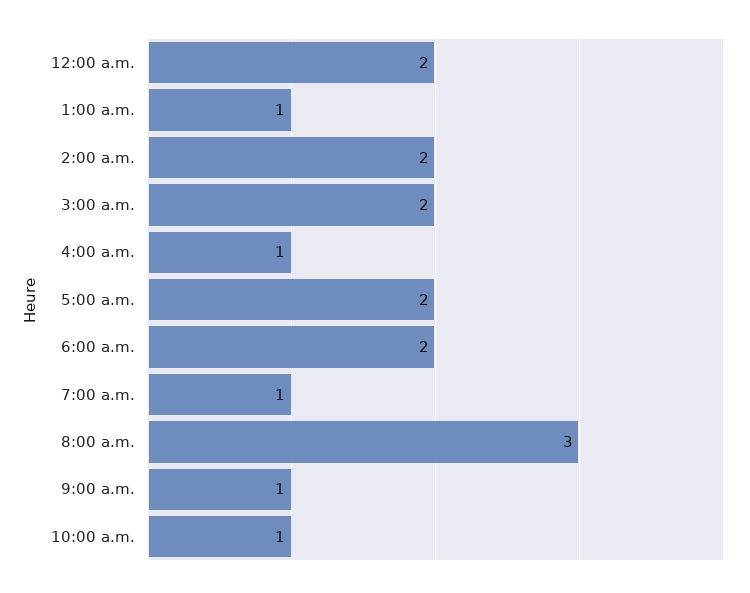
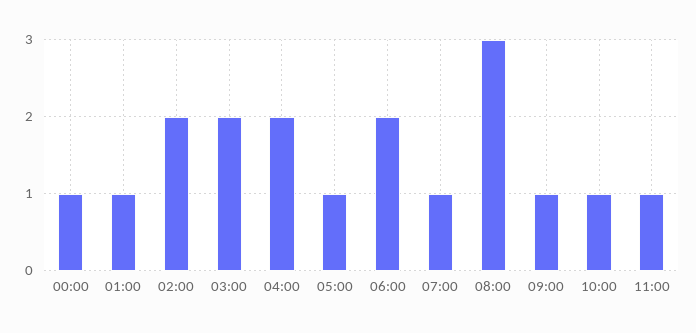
12:00 a.m.: 2 -> 1
4:00 a.m.: 1 -> 2
5:00 a.m.: 2 -> 1
11:00: none -> 1

